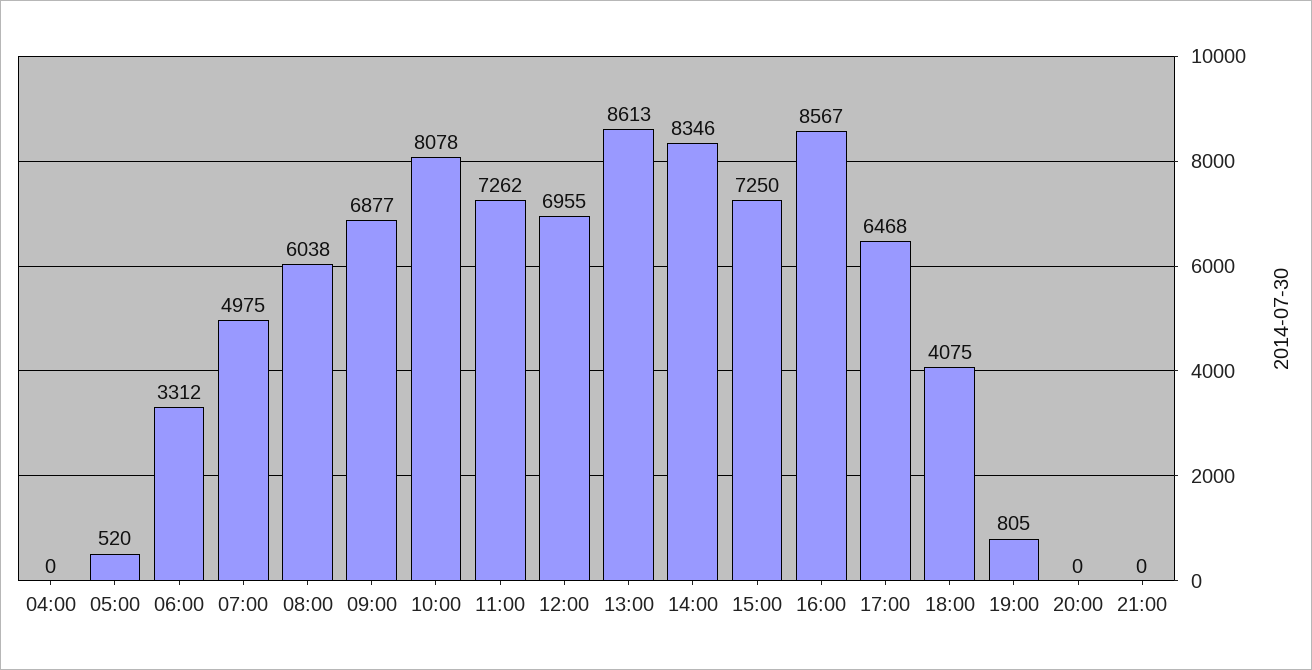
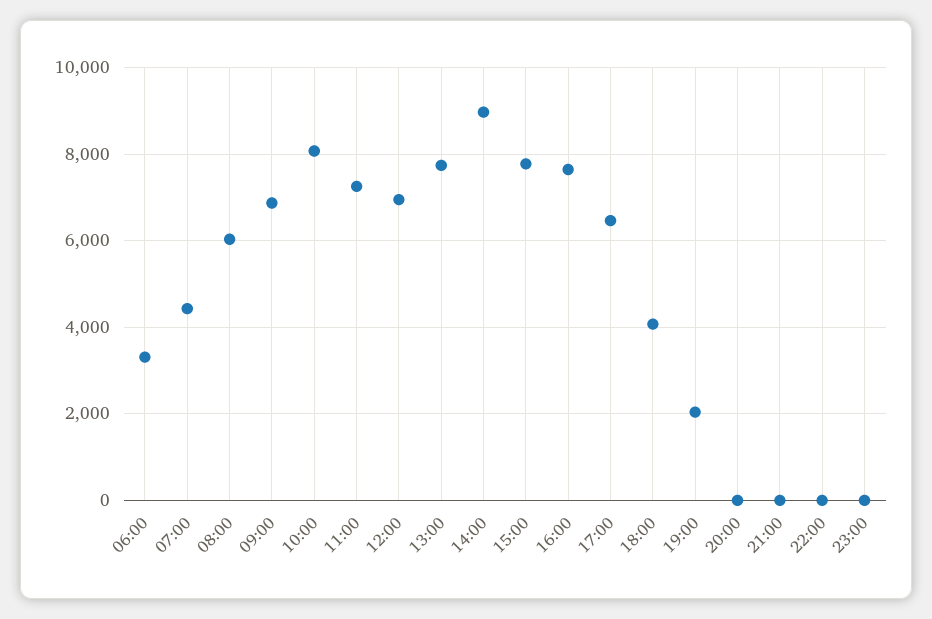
04:00: 0 -> none
05:00: 520 -> none
07:00: 4975 -> 4400
13:00: 8613 -> 7800
14:00: 8346 -> 9000
15:00: 7250 -> 7800
16:00: 8567 -> 7600
19:00: 805 -> 2000
22:00: none -> 0
23:00: none -> 0

